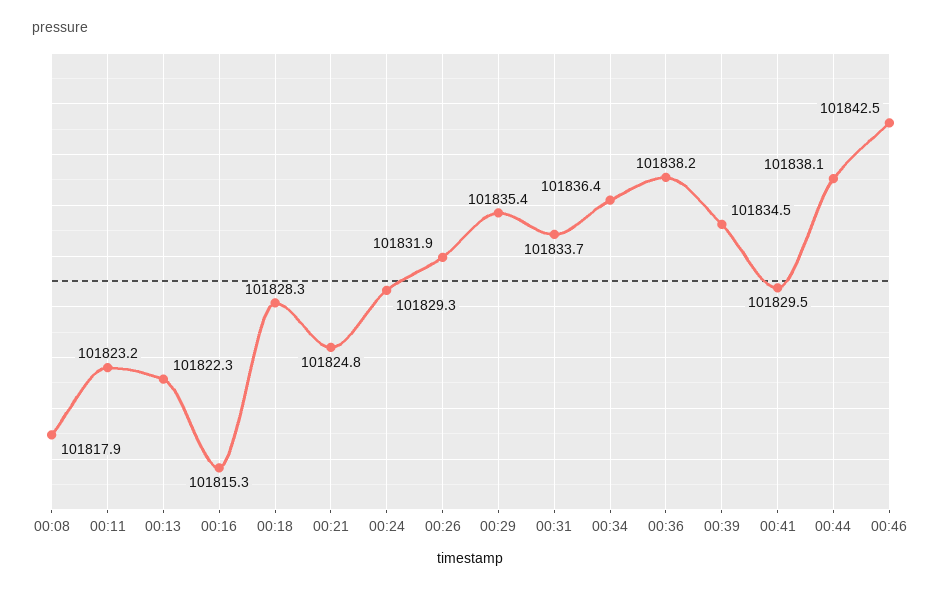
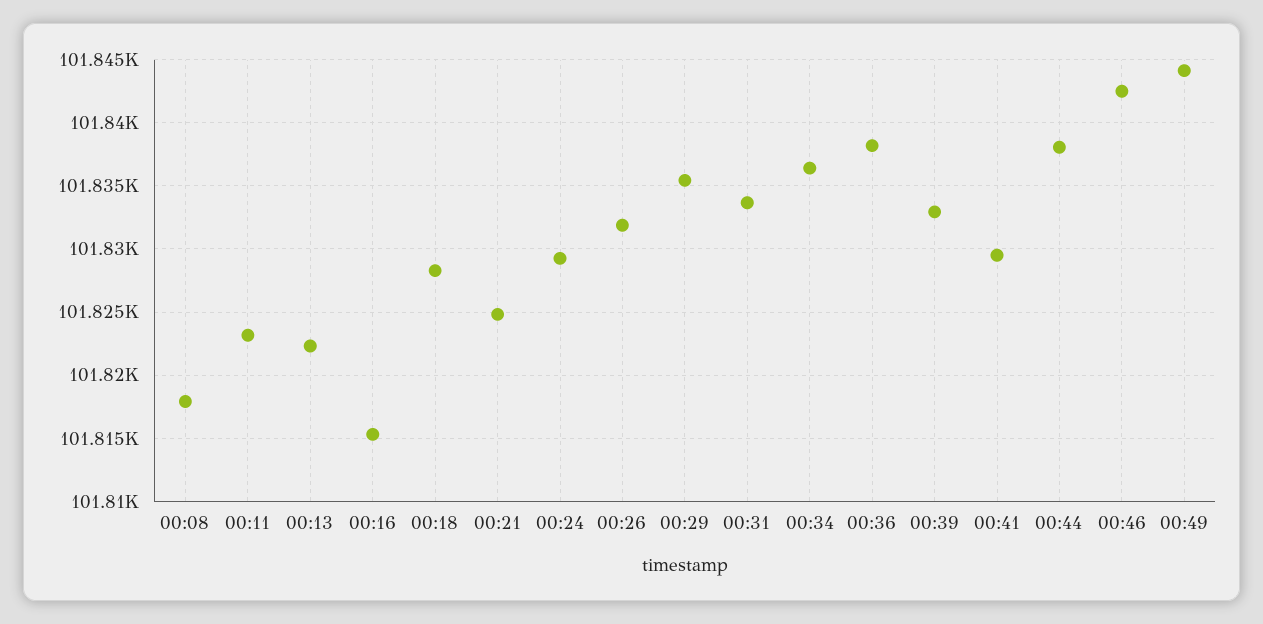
00:39: 101834.5 -> 101833
00:49: none -> 101844

